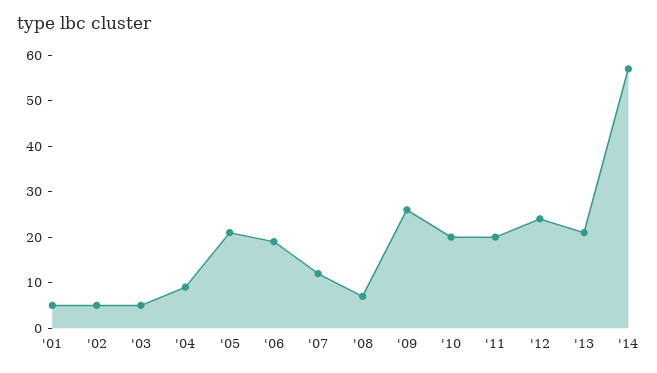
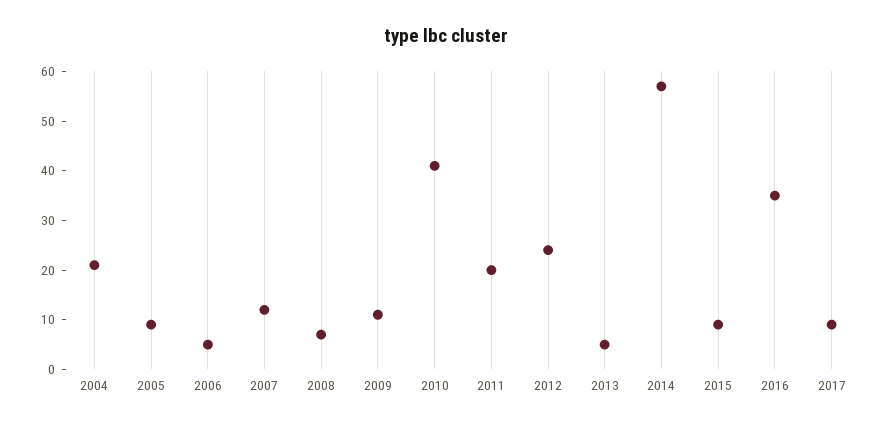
'01: 5 -> none
'02: 5 -> none
'03: 5 -> none
'04: 10 -> 20
'05: 20 -> 10
'06: 20 -> 5
'09: 25 -> 10
'10: 20 -> 40
'13: 20 -> 5
2015: none -> 10
2016: none -> 35
2017: none -> 10

